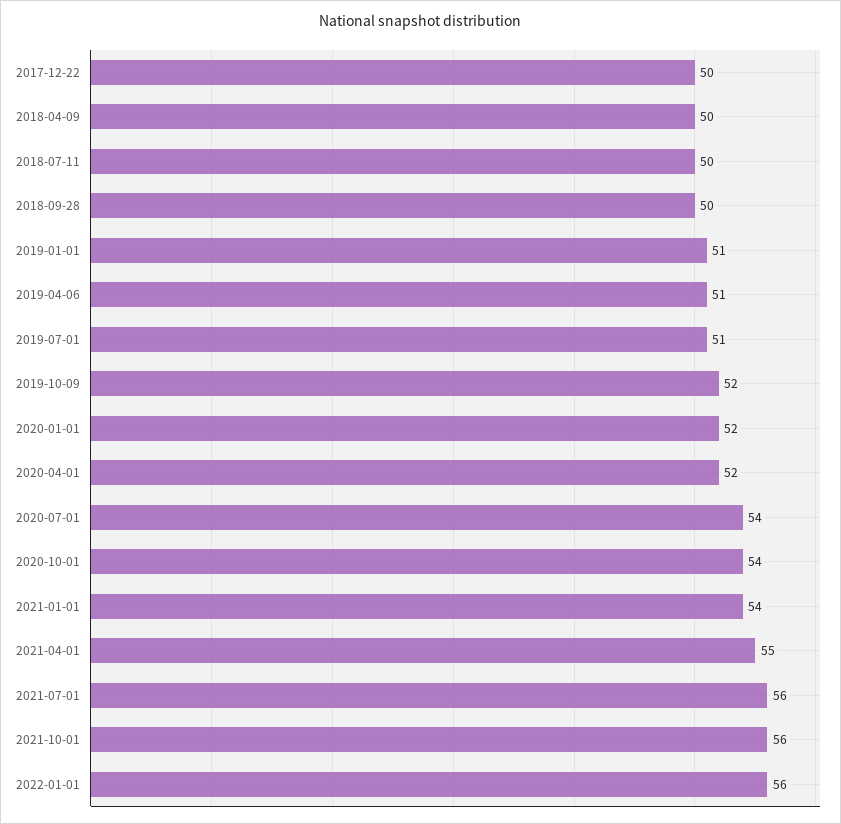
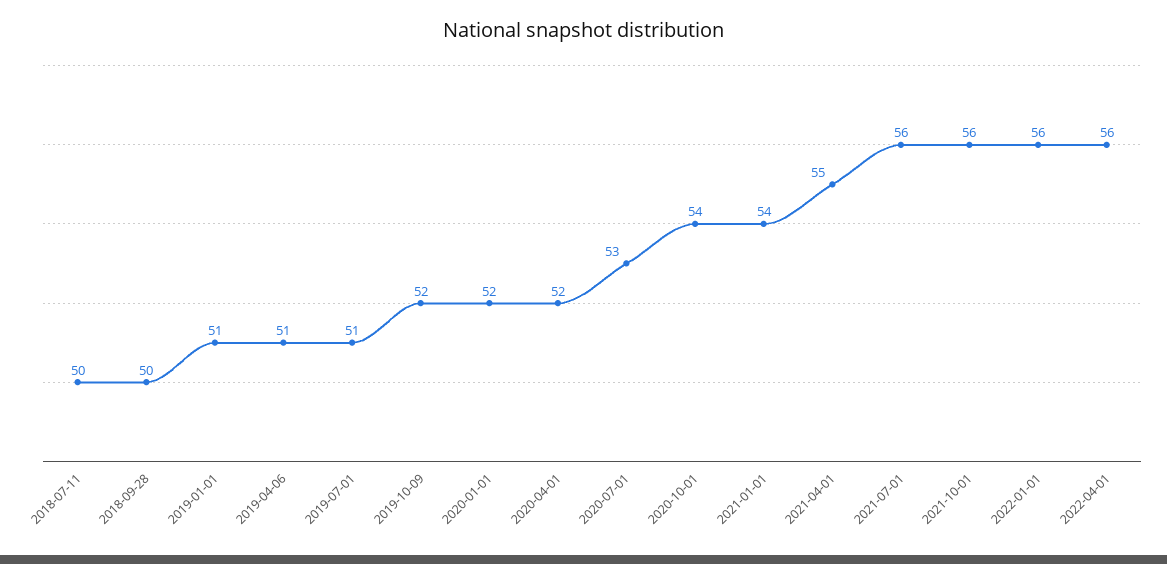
2017-12-22: 50 -> none
2018-04-09: 50 -> none
2020-07-01: 54 -> 53
2022-04-01: none -> 56

